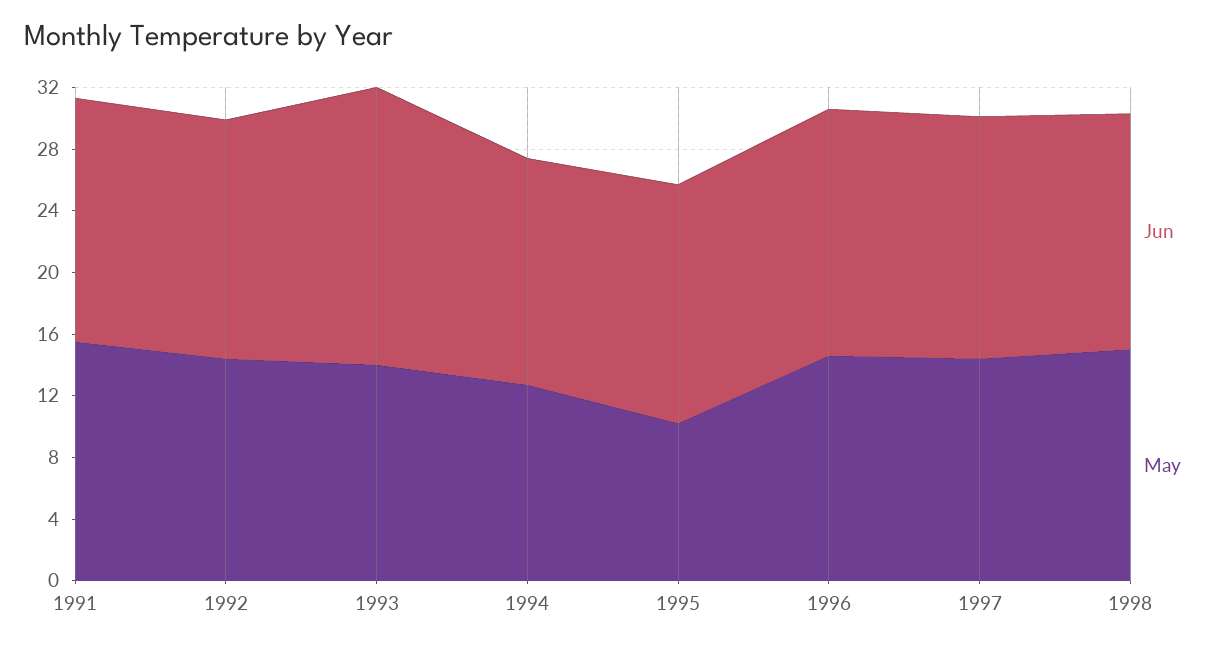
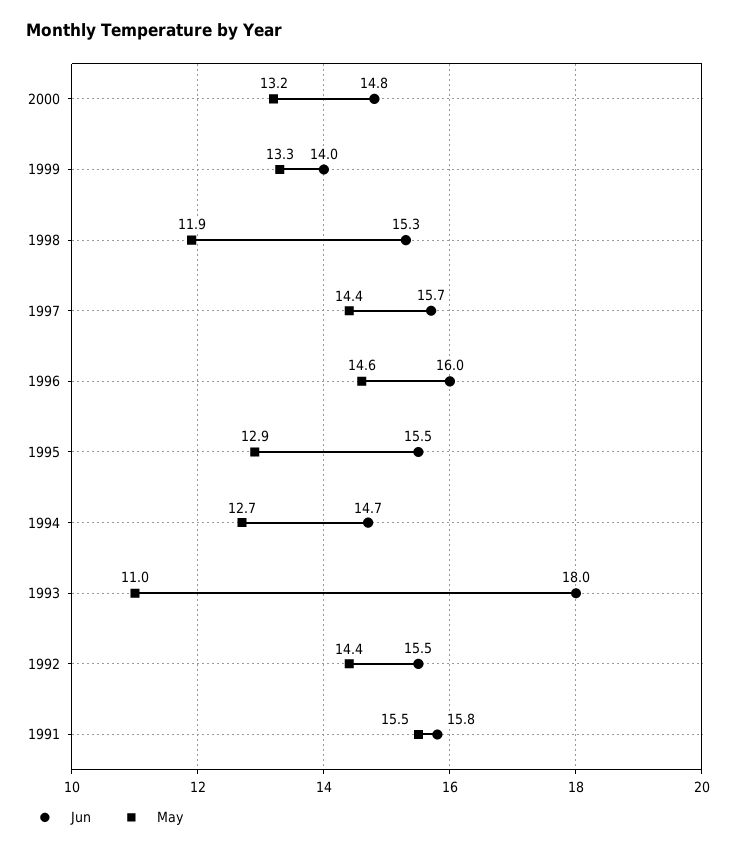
May, 1993: 14 -> 11
May, 1995: 10 -> 12.9
May, 1998: 15 -> 11.9
Jun, 2000: none -> 14.8
May, 2000: none -> 13.2
Jun, 1999: none -> 14
May, 1999: none -> 13.3

